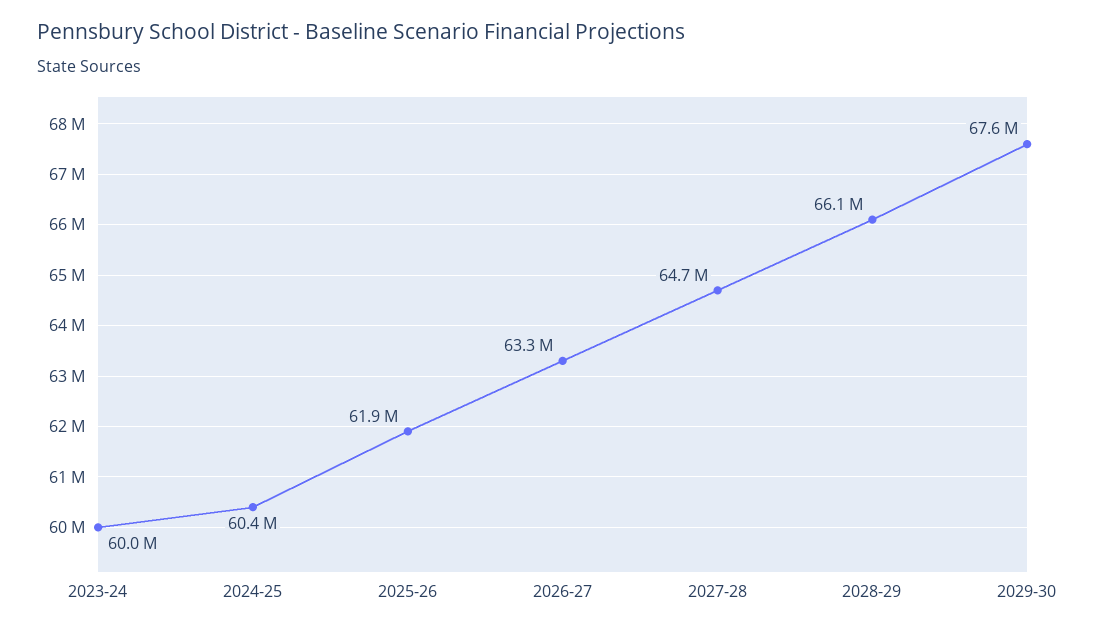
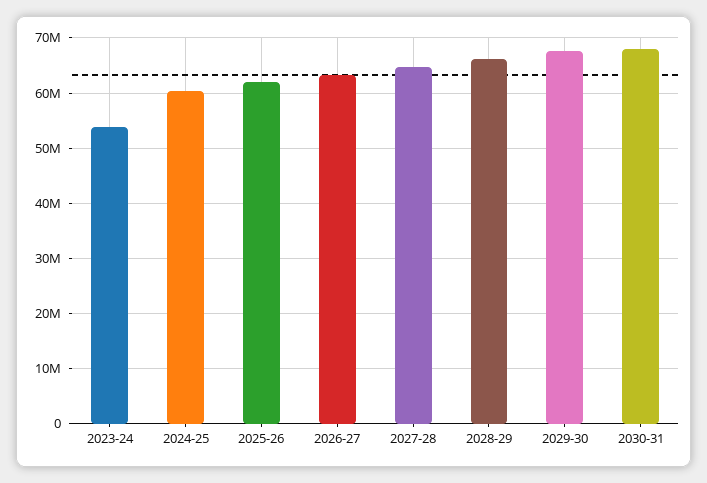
2023-24: 60000000 -> 54000000
2030-31: none -> 68000000

